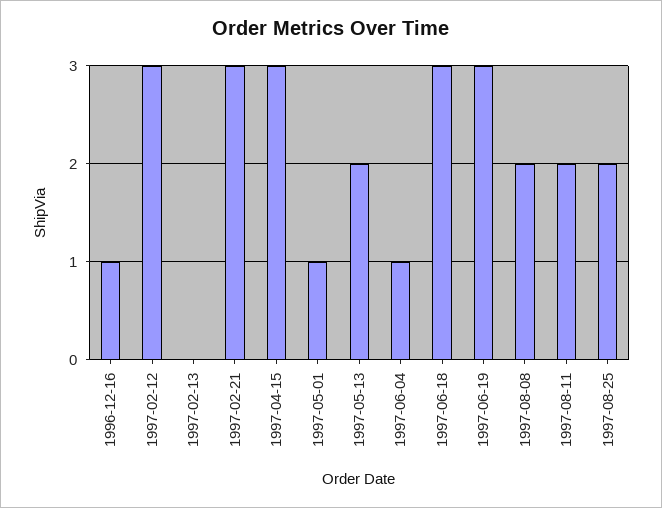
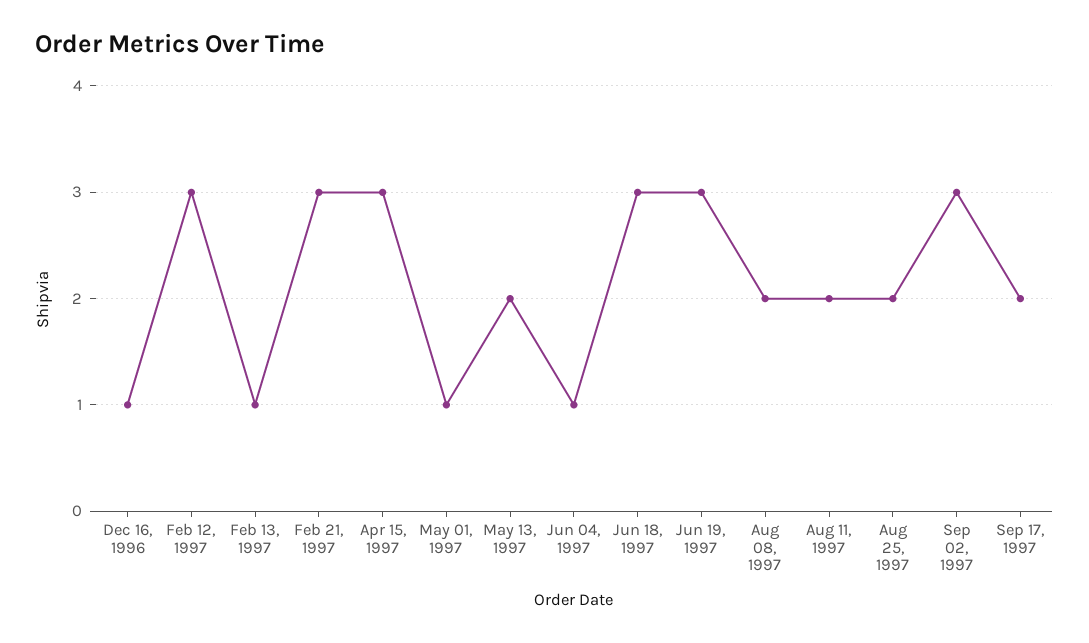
1997-02-13: 0 -> 1
Sep 02, 1997: none -> 3
Sep 17, 1997: none -> 2

